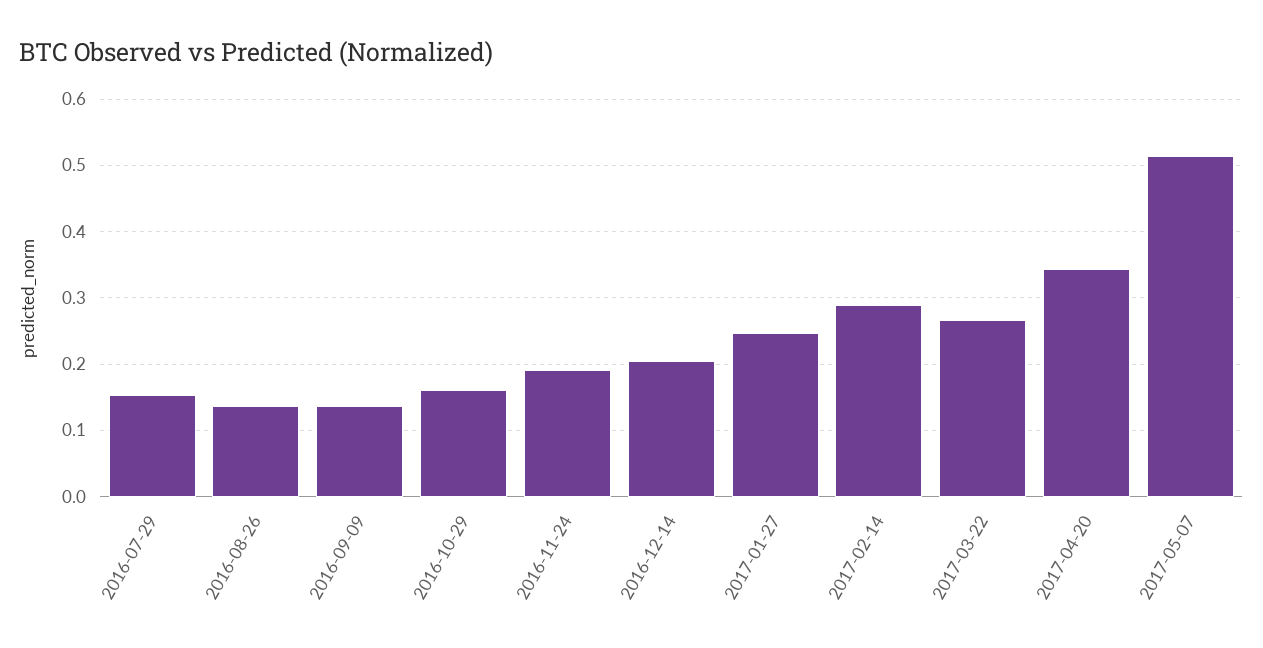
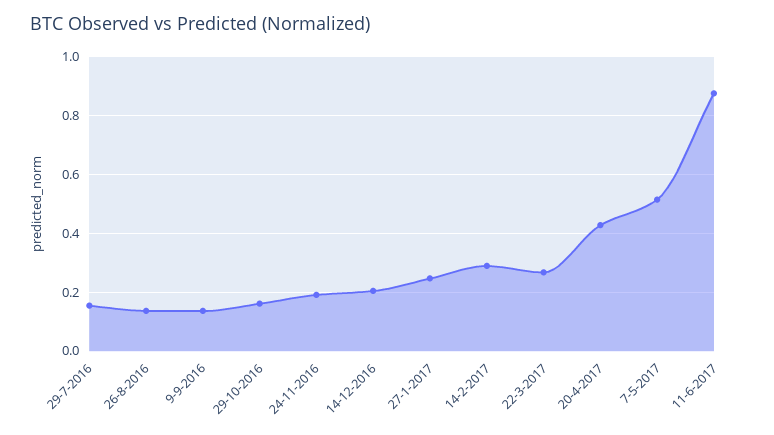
2017-04-20: 0.34 -> 0.425
11-6-2017: none -> 0.875

